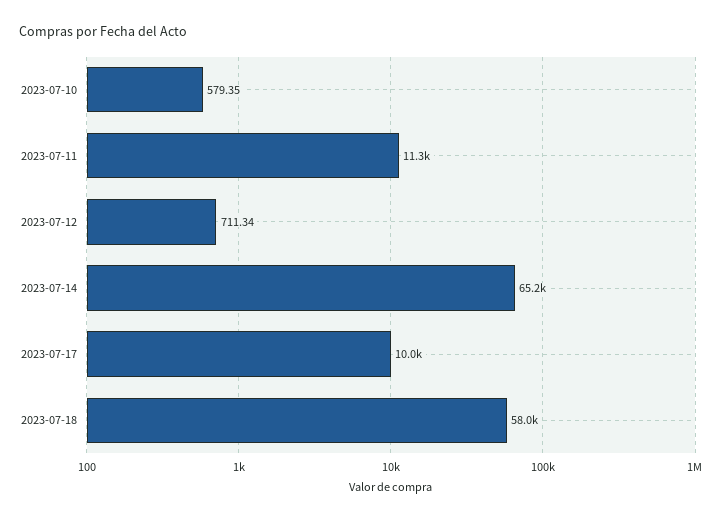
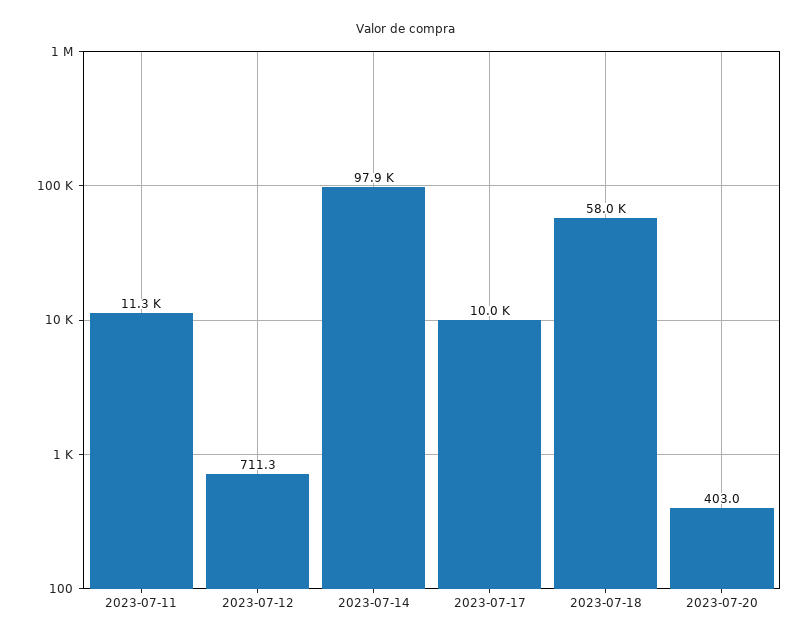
2023-07-10: 579.35 -> none
2023-07-14: 65200 -> 97900
2023-07-20: none -> 403

